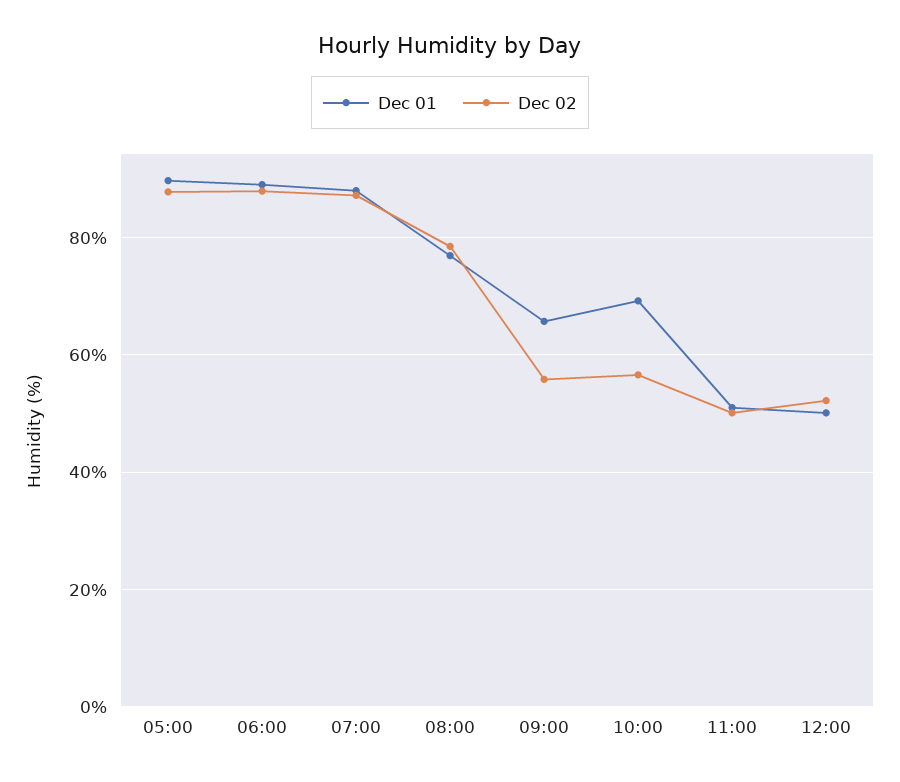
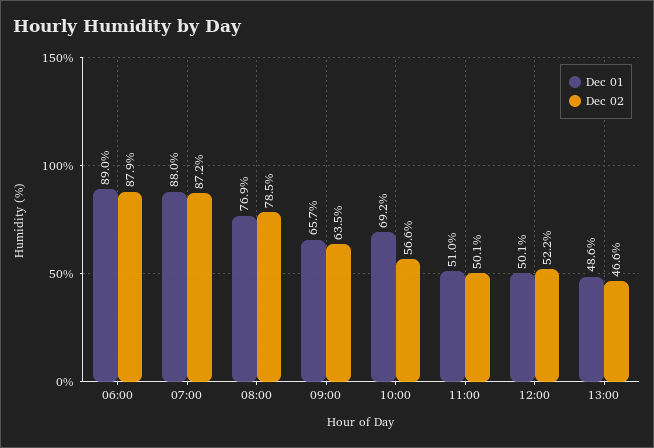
Dec 01, 05:00: 90 -> none
Dec 02, 05:00: 88 -> none
Dec 02, 09:00: 56 -> 63.5
Dec 01, 13:00: none -> 48.6
Dec 02, 13:00: none -> 46.6

